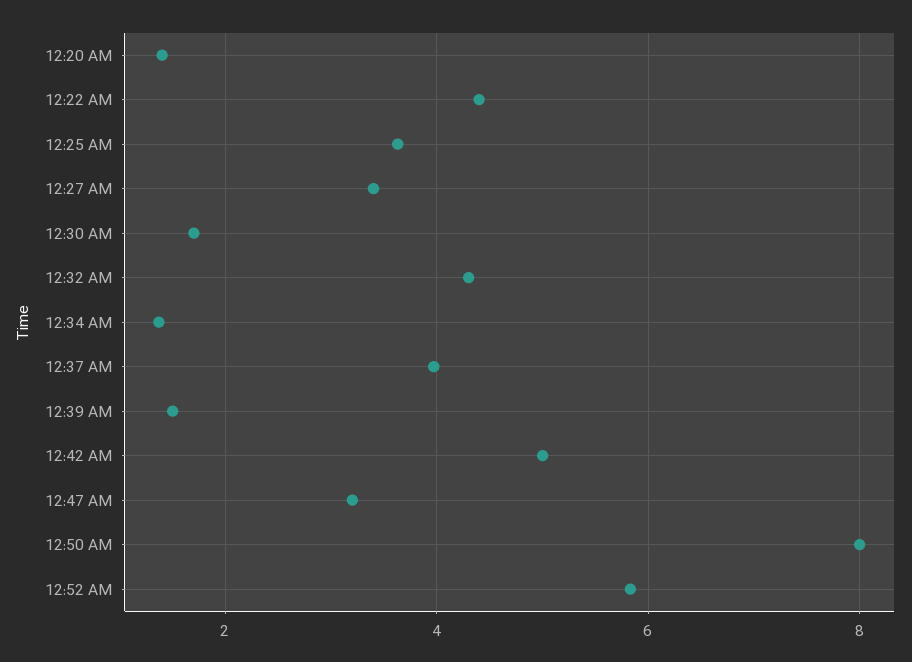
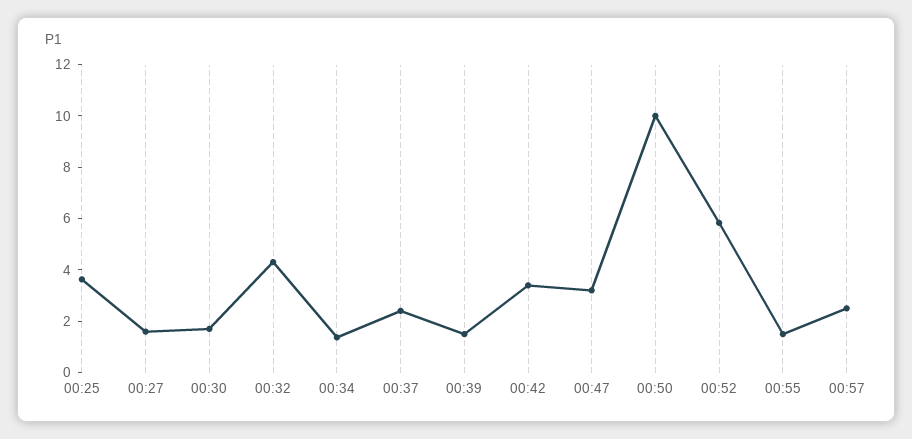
12:20 AM: 1.4 -> none
12:22 AM: 4.4 -> none
12:27 AM: 3.4 -> 1.5
12:37 AM: 4 -> 2.5
12:42 AM: 5 -> 3.5
12:50 AM: 8 -> 10
00:55: none -> 1.5
00:57: none -> 2.5

